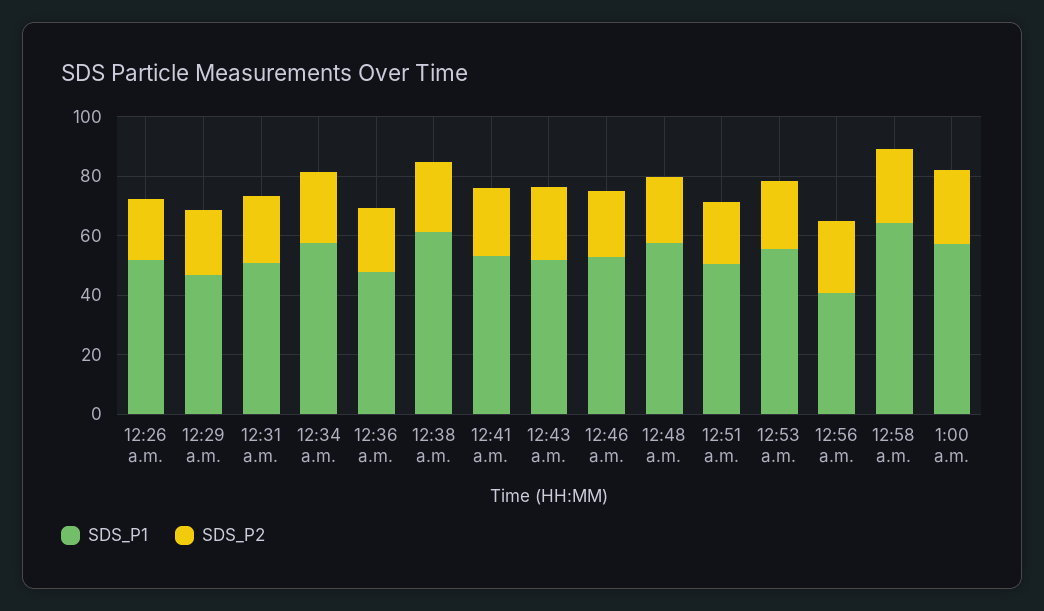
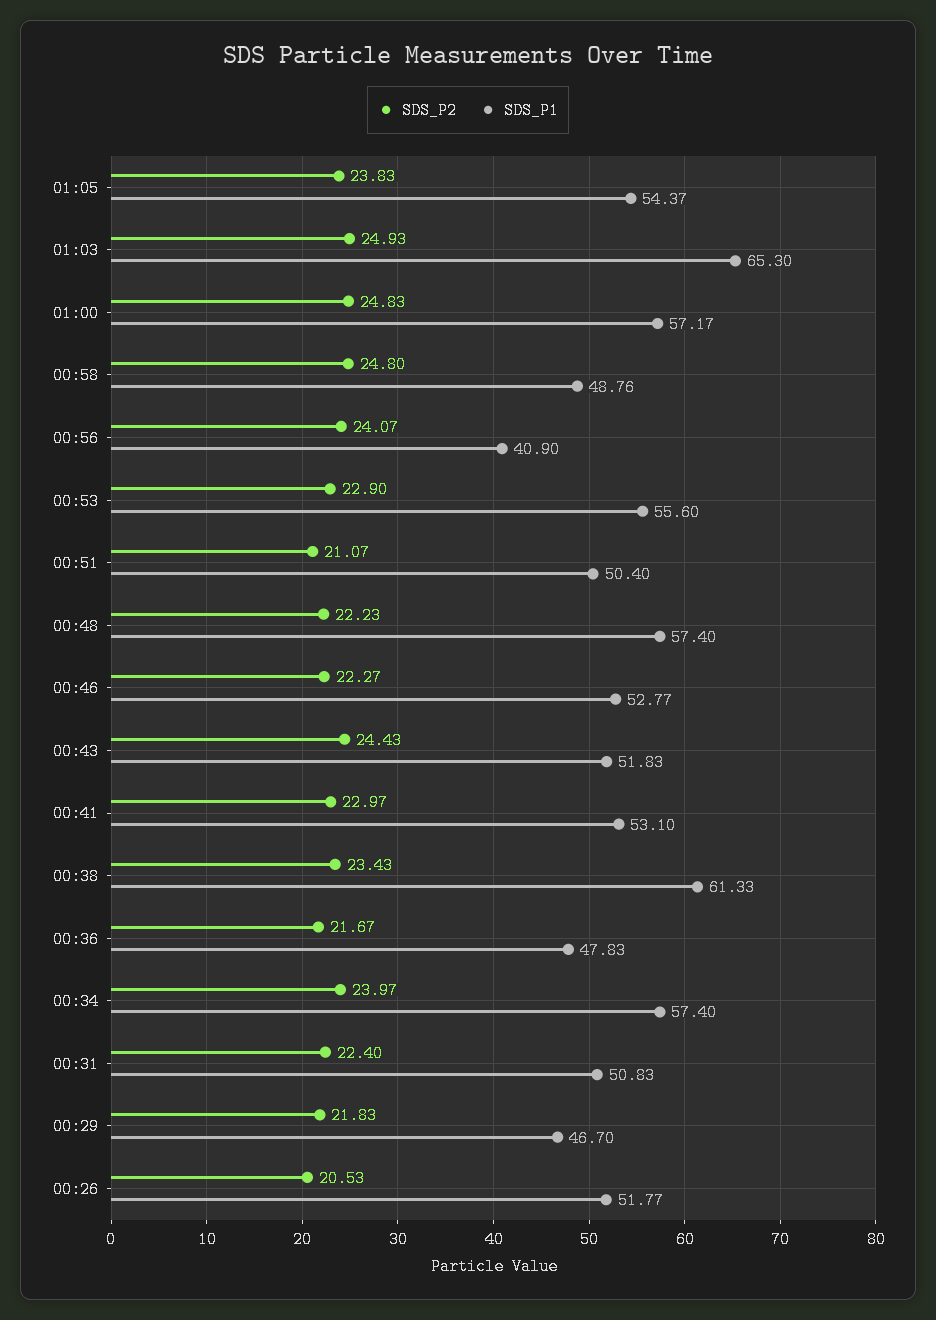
SDS_P1, 12:58 a.m.: 65 -> 48.76
SDS_P2, 01:05: none -> 23.83
SDS_P1, 01:05: none -> 54.37
SDS_P2, 01:03: none -> 24.93
SDS_P1, 01:03: none -> 65.3

